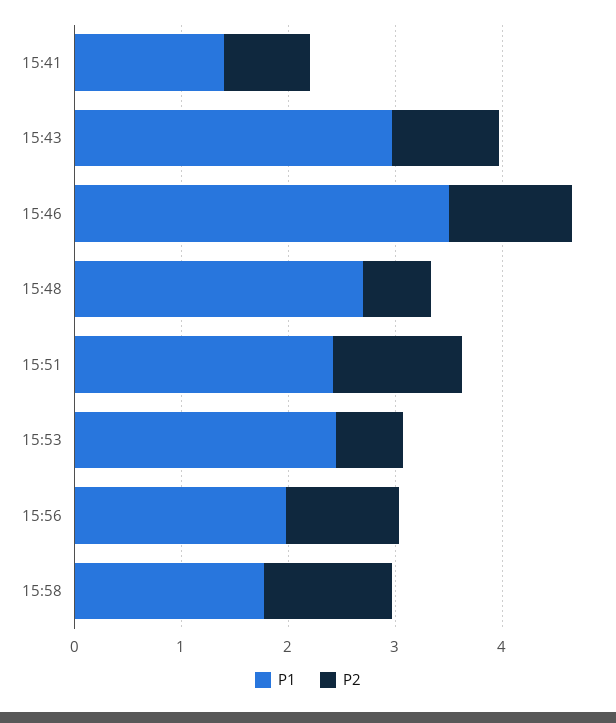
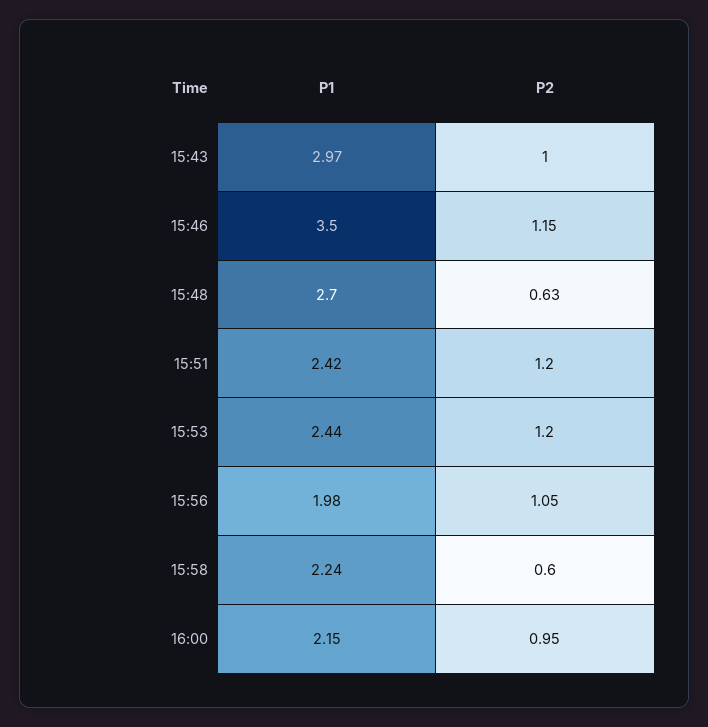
P1, 15:41: 1.4 -> none
P2, 15:41: 0.8 -> none
P2, 15:53: 0.6 -> 1.2
P1, 15:58: 1.8 -> 2.24
P2, 15:58: 1.2 -> 0.6
P1, 16:00: none -> 2.15
P2, 16:00: none -> 0.95

